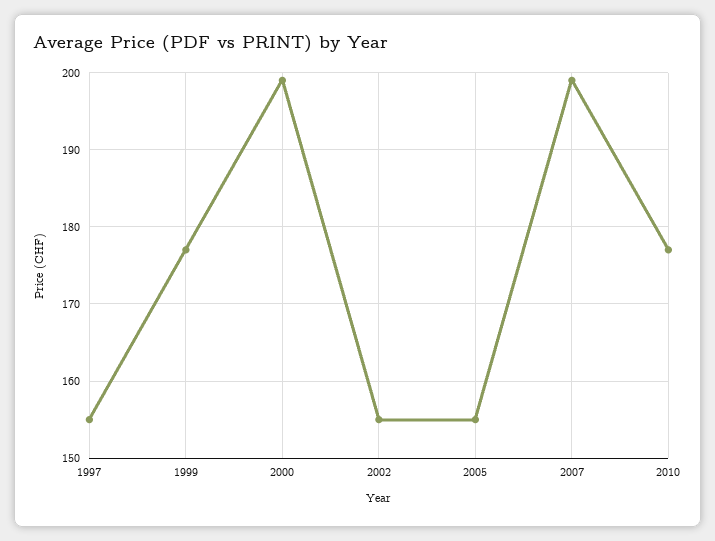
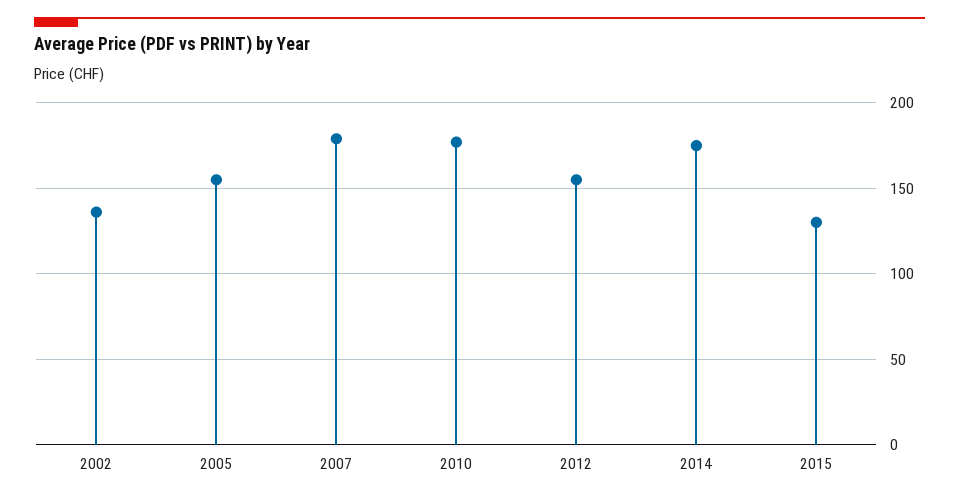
1997: 155 -> none
1999: 177 -> none
2000: 199 -> none
2002: 155 -> 135
2007: 199 -> 180
2012: none -> 155
2014: none -> 175
2015: none -> 130

